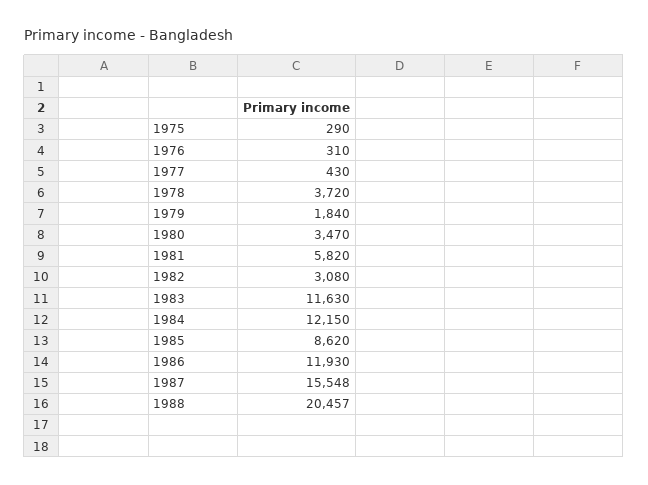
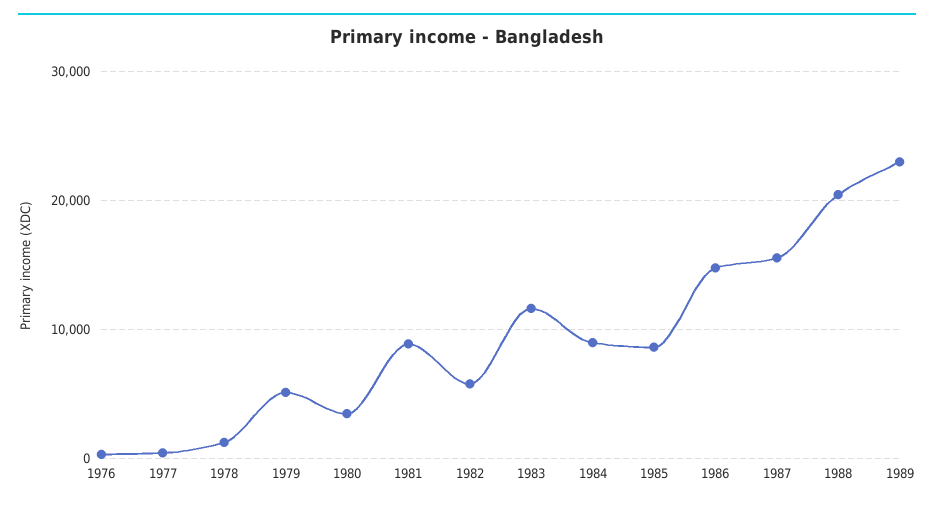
1975: 290 -> none
1978: 3720 -> 1000
1979: 1840 -> 5000
1981: 5820 -> 9000
1982: 3080 -> 6000
1984: 12150 -> 9000
1986: 11930 -> 15000
1989: none -> 23000

